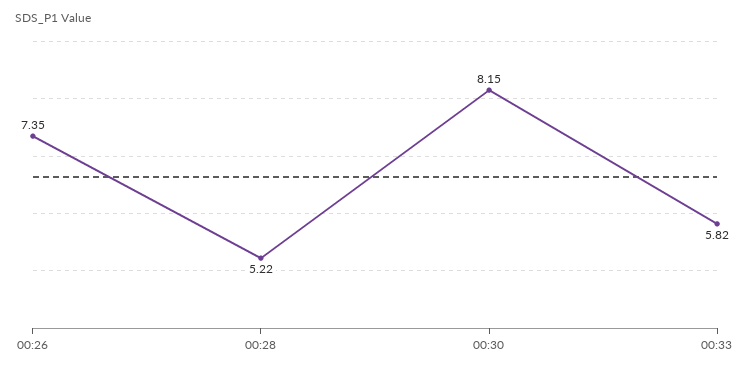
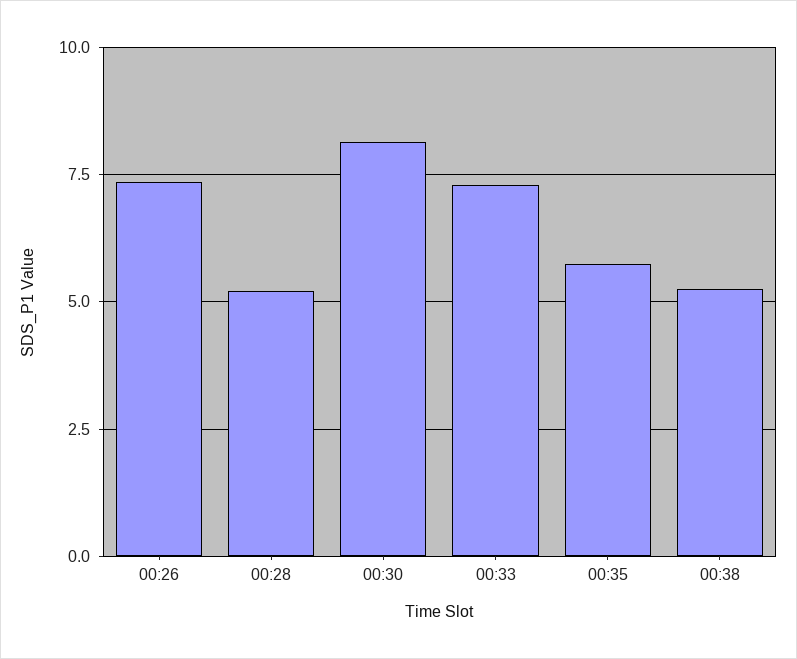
00:33: 5.82 -> 7.25
00:35: none -> 5.75
00:38: none -> 5.25

